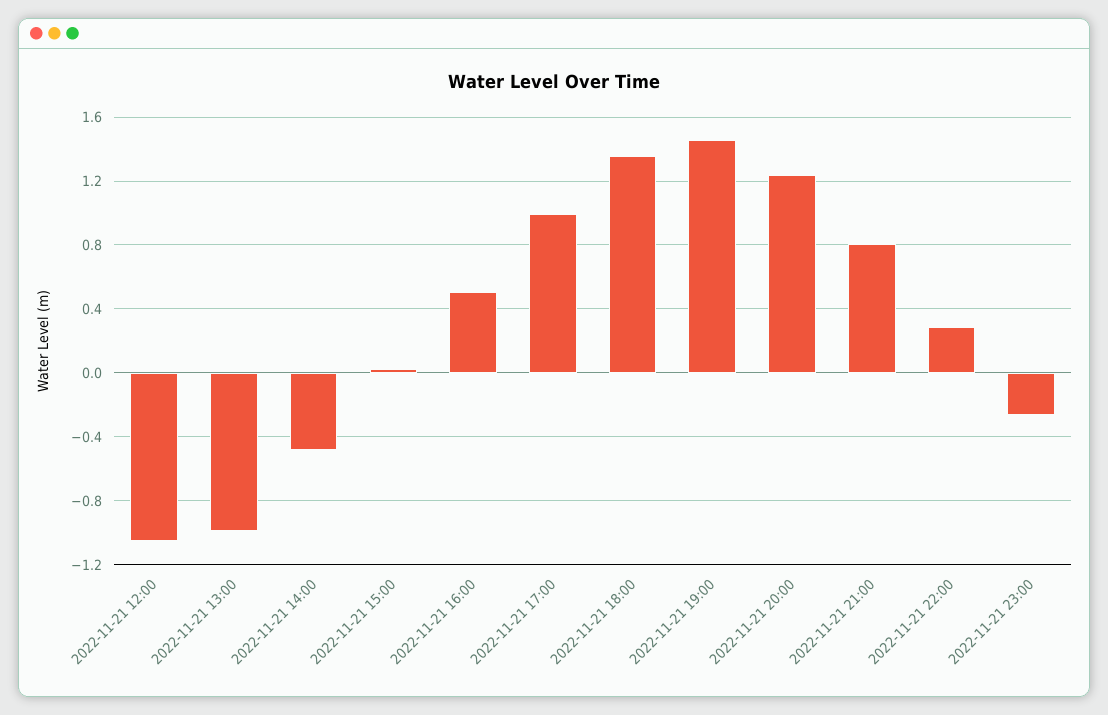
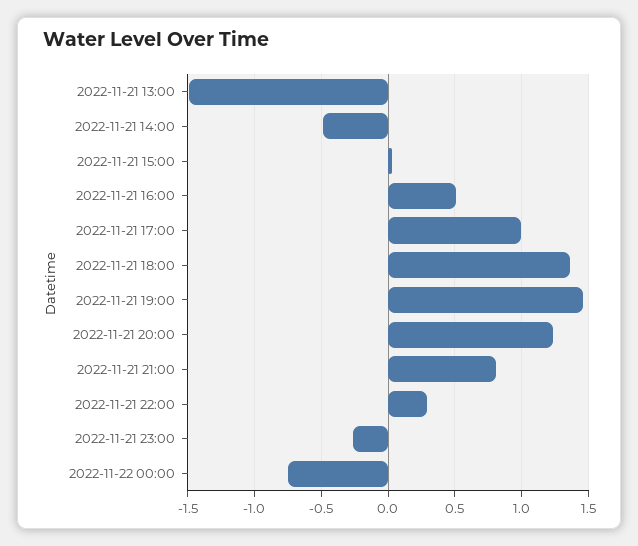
2022-11-21 12:00: -1.05 -> none
2022-11-21 13:00: -1 -> -1.5
2022-11-22 00:00: none -> -0.75

